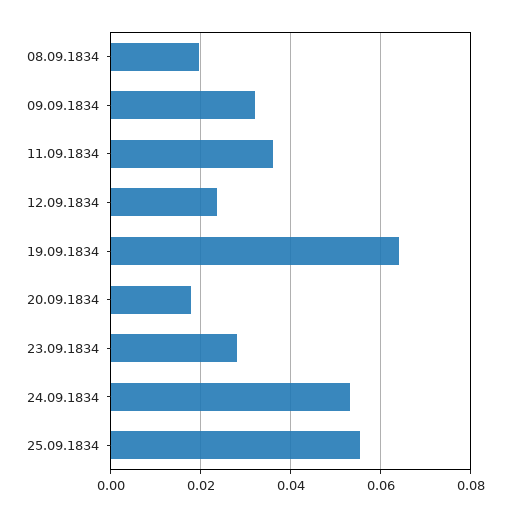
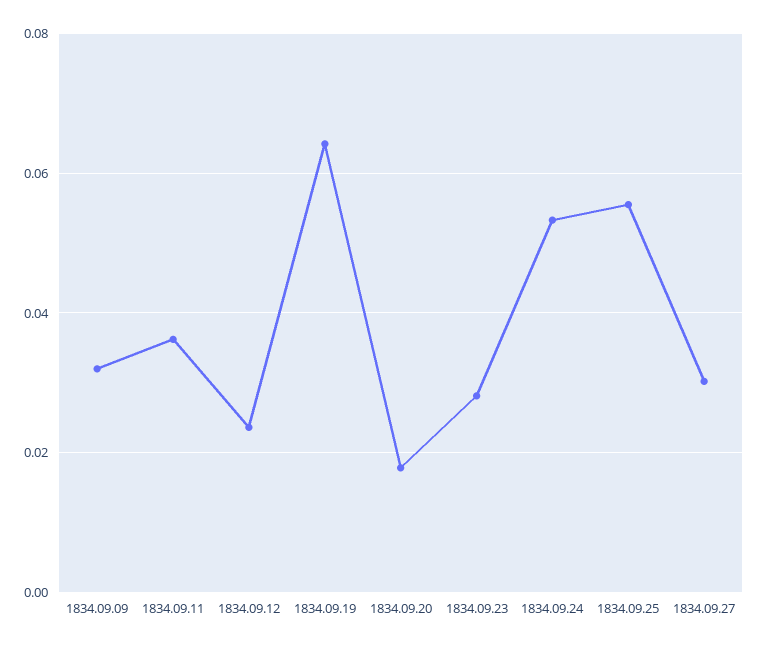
08.09.1834: 0.02 -> none
1834.09.27: none -> 0.03

